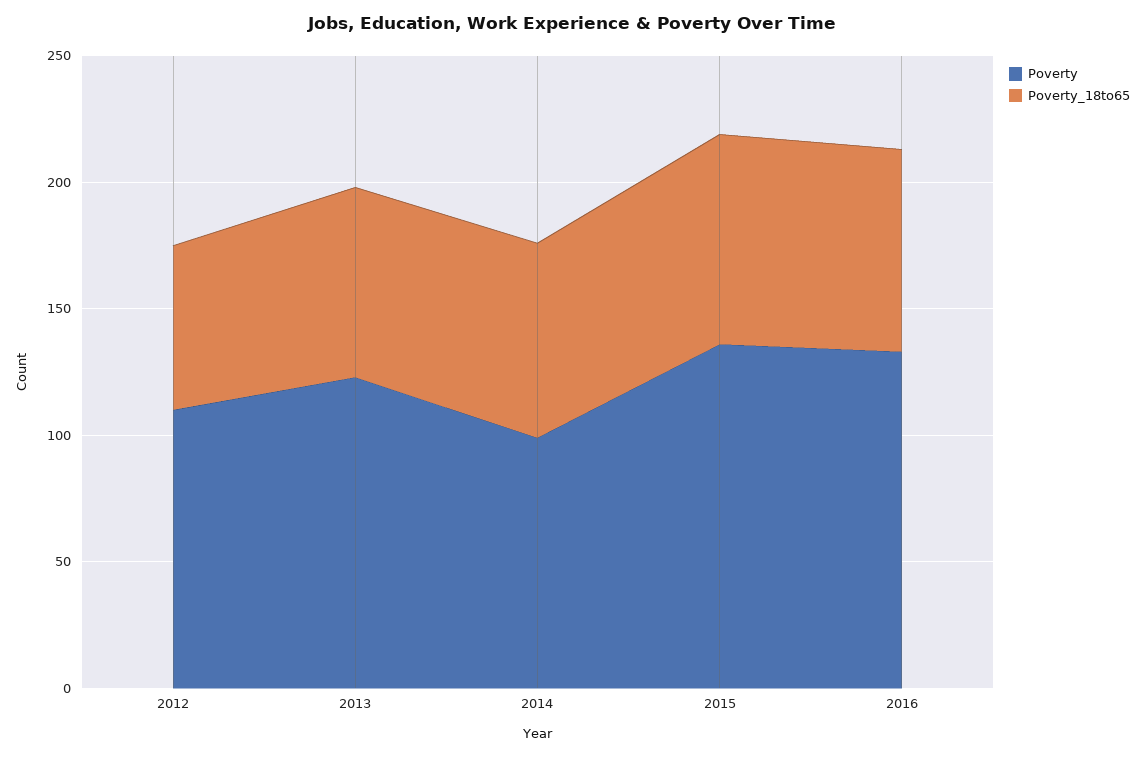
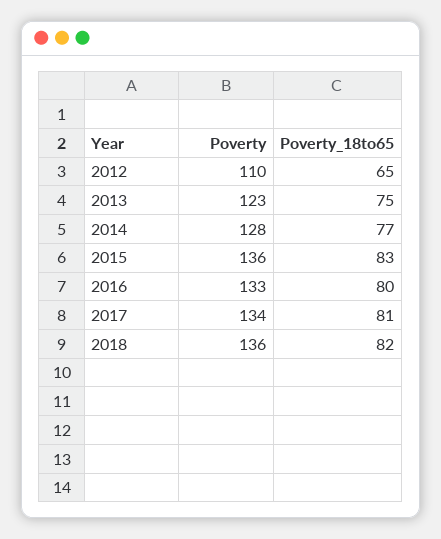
Poverty, 2014: 100 -> 128
Poverty, 2017: none -> 134
Poverty_18to65, 2017: none -> 81
Poverty, 2018: none -> 136
Poverty_18to65, 2018: none -> 82

